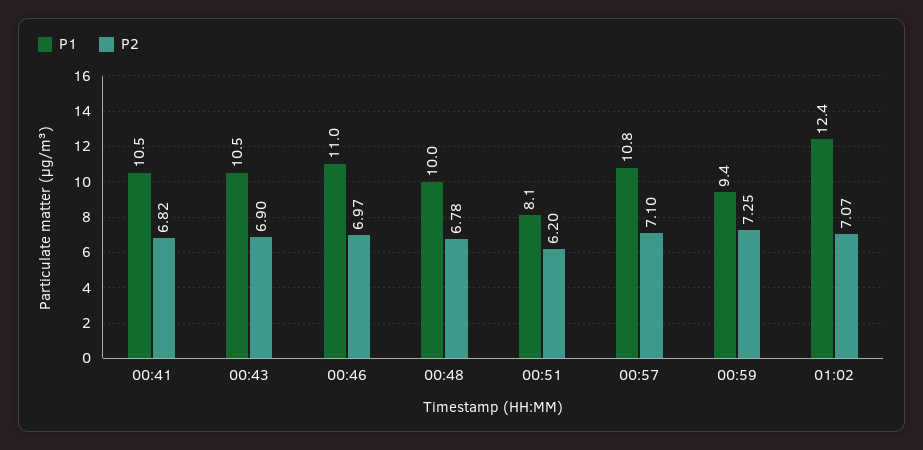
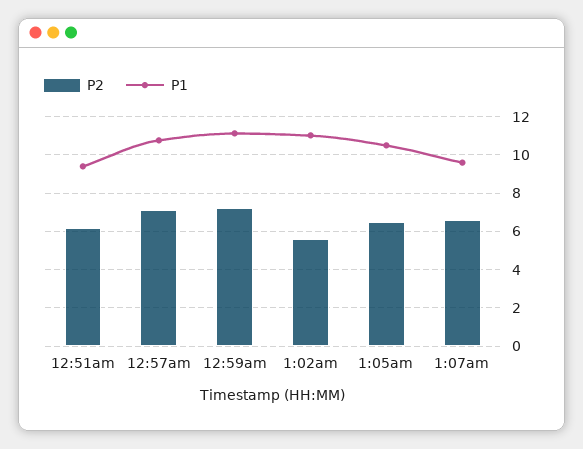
P1, 00:41: 10.5 -> none
P2, 00:41: 6.82 -> none
P1, 00:43: 10.5 -> none
P2, 00:43: 6.9 -> none
P1, 00:46: 11 -> none
P2, 00:46: 6.97 -> none
P1, 00:48: 10 -> none
P2, 00:48: 6.78 -> none
P1, 00:51: 8.1 -> 9.5
P1, 00:59: 9.4 -> 11
P1, 01:02: 12.4 -> 11
P2, 01:02: 7.07 -> 5.5
P2, 1:05am: none -> 6.5
P1, 1:05am: none -> 10.5
P2, 1:07am: none -> 6.5
P1, 1:07am: none -> 9.5

